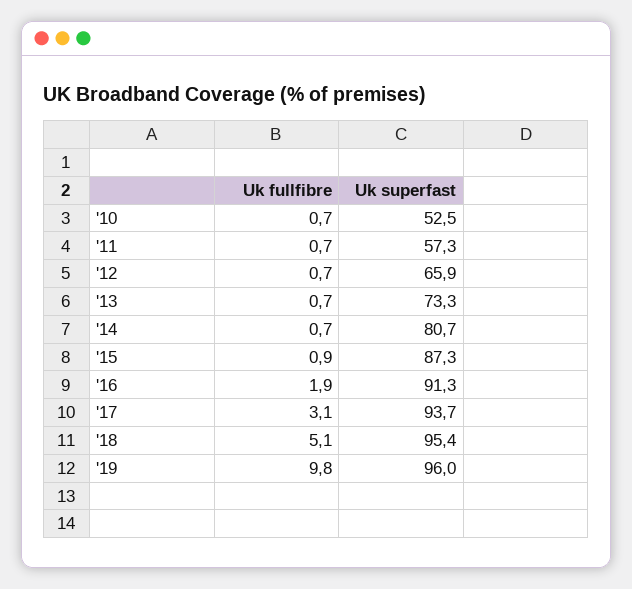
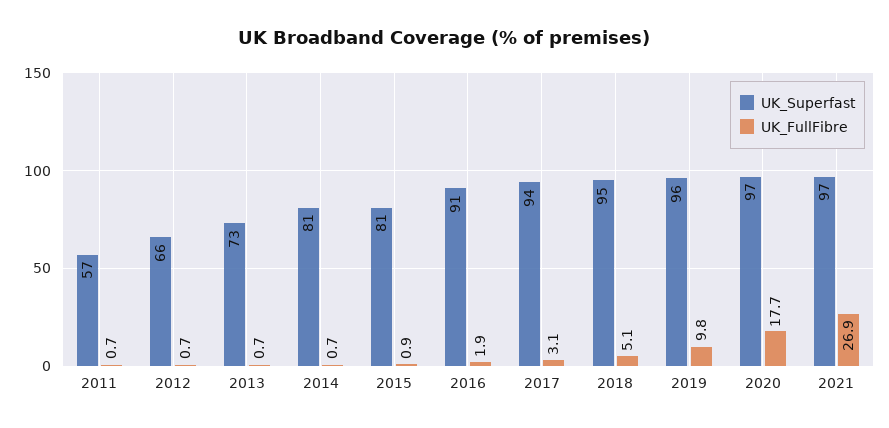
Uk fullfibre, '10: 0.7 -> none
Uk superfast, '10: 52.5 -> none
Uk superfast, '15: 87.3 -> 81
Uk superfast, 2020: none -> 97
Uk fullfibre, 2020: none -> 17.7
Uk superfast, 2021: none -> 97
Uk fullfibre, 2021: none -> 26.9

